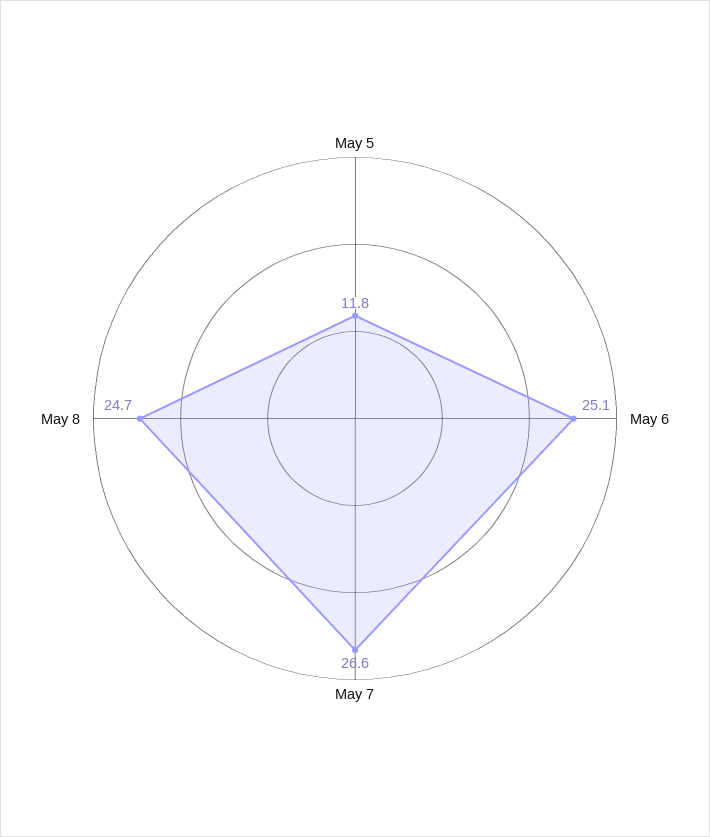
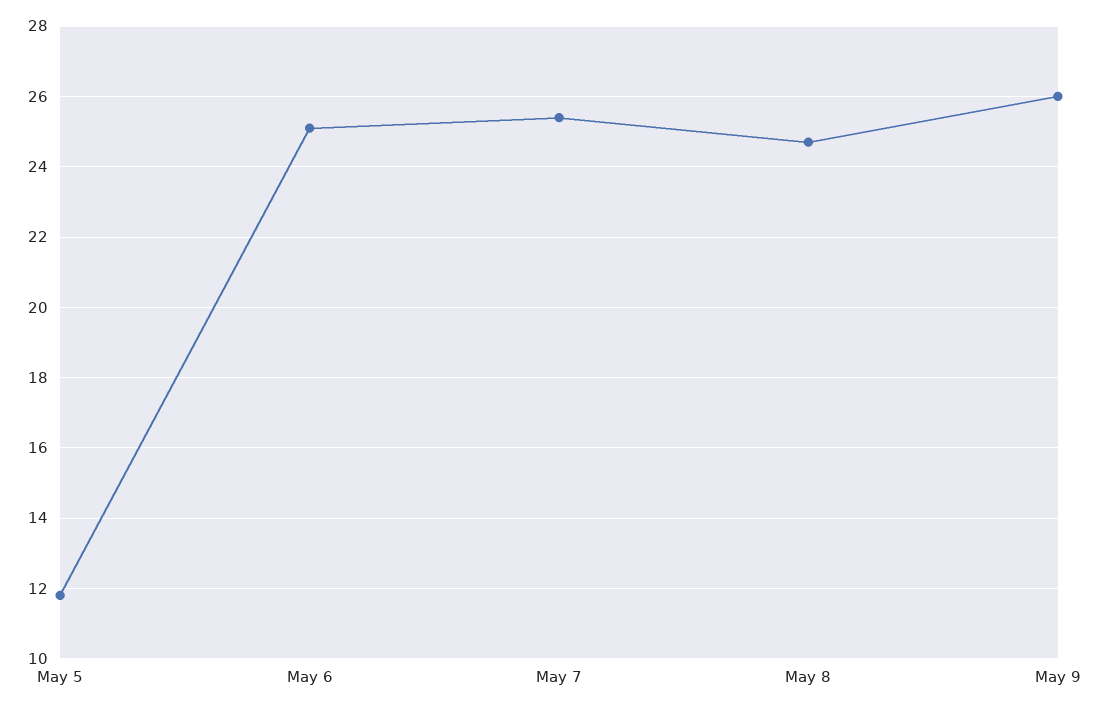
May 7: 26.6 -> 25.5
May 9: none -> 26

